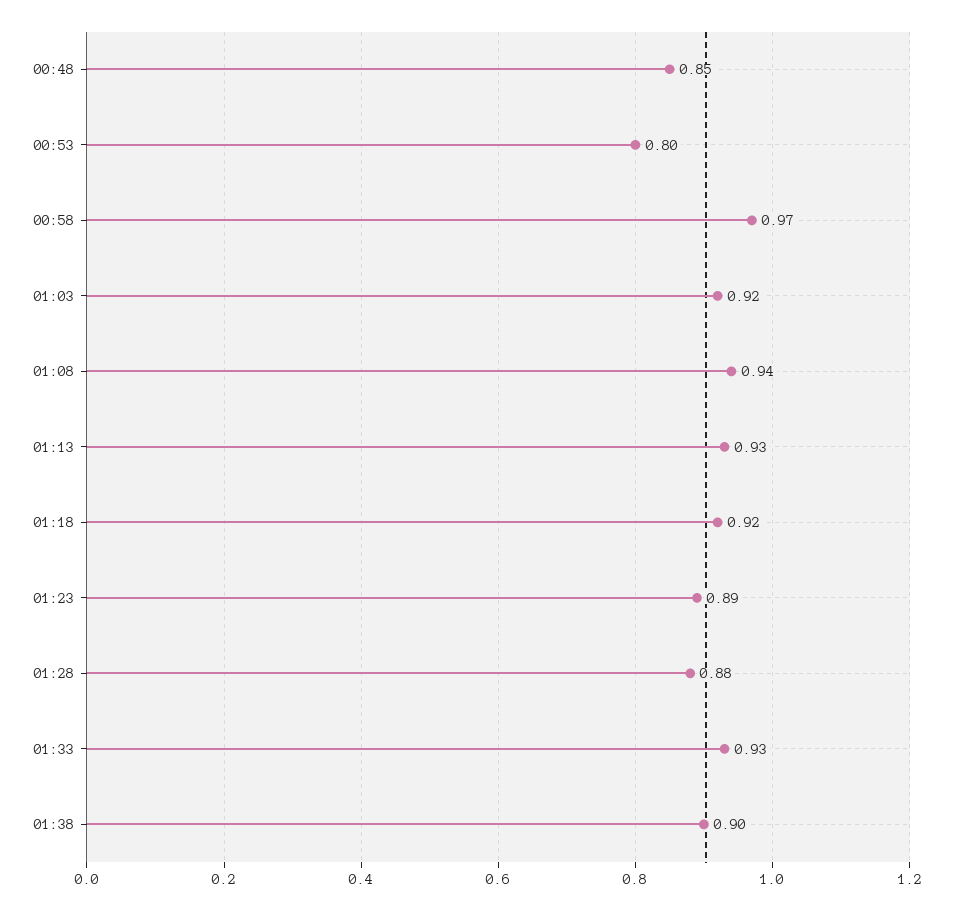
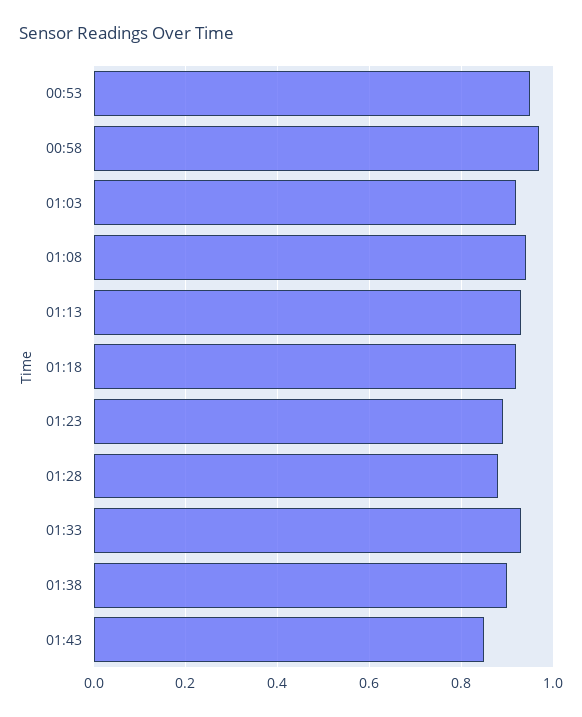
00:48: 0.85 -> none
00:53: 0.8 -> 0.95
01:43: none -> 0.85

